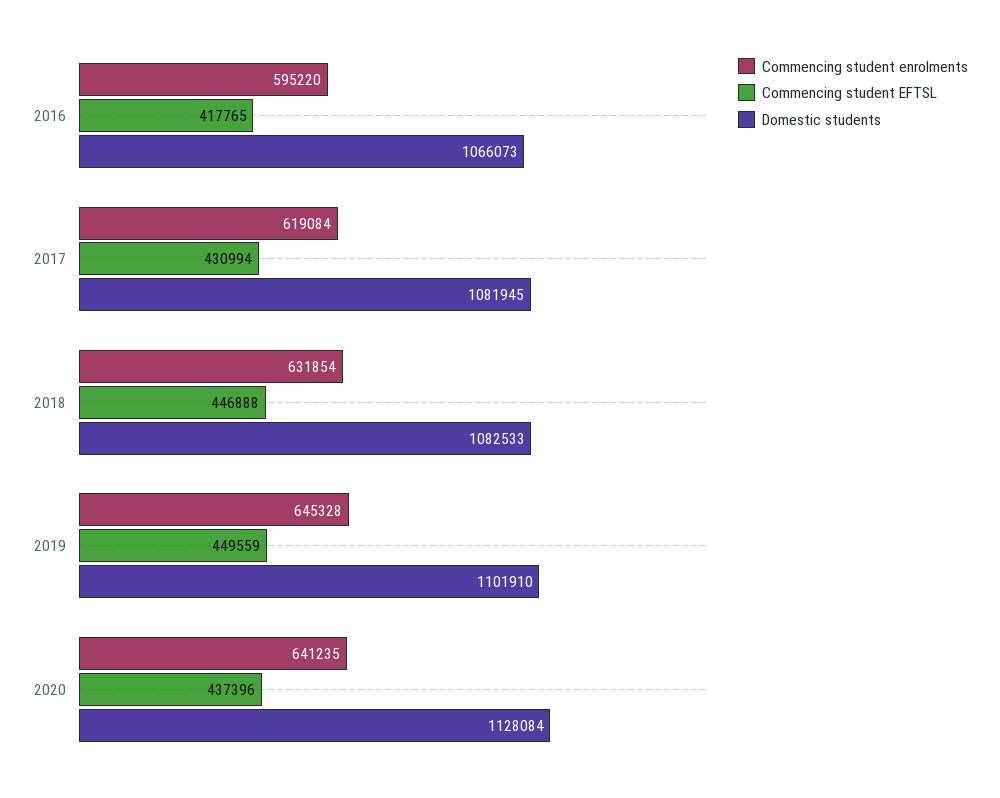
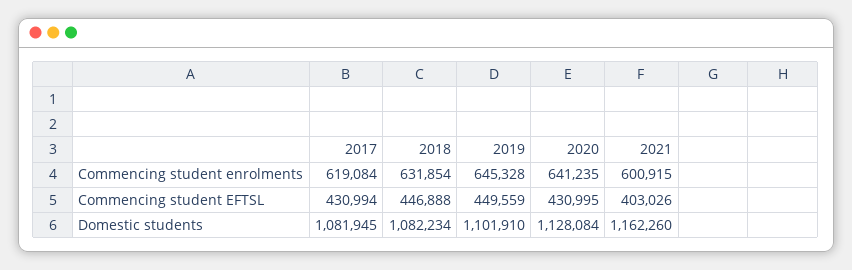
Commencing student enrolments, 2016: 595220 -> none
Commencing student EFTSL, 2016: 417765 -> none
Domestic students, 2016: 1066073 -> none
Domestic students, 2018: 1082533 -> 1082234
Commencing student EFTSL, 2020: 437396 -> 430995
Commencing student enrolments, 2021: none -> 600915
Commencing student EFTSL, 2021: none -> 403026
Domestic students, 2021: none -> 1162260

